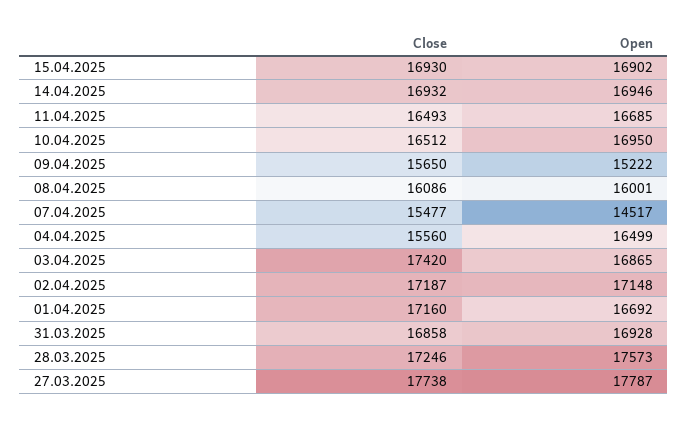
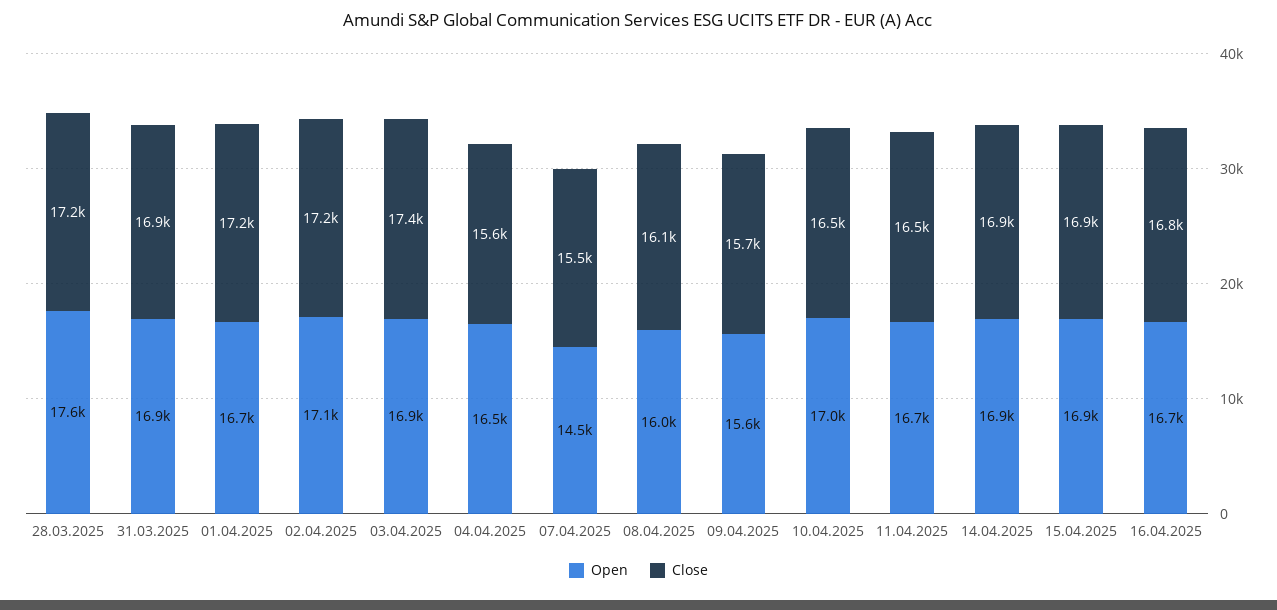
Open, 09.04.2025: 15222 -> 15600
Close, 27.03.2025: 17738 -> none
Open, 27.03.2025: 17787 -> none
Open, 16.04.2025: none -> 16700
Close, 16.04.2025: none -> 16800

